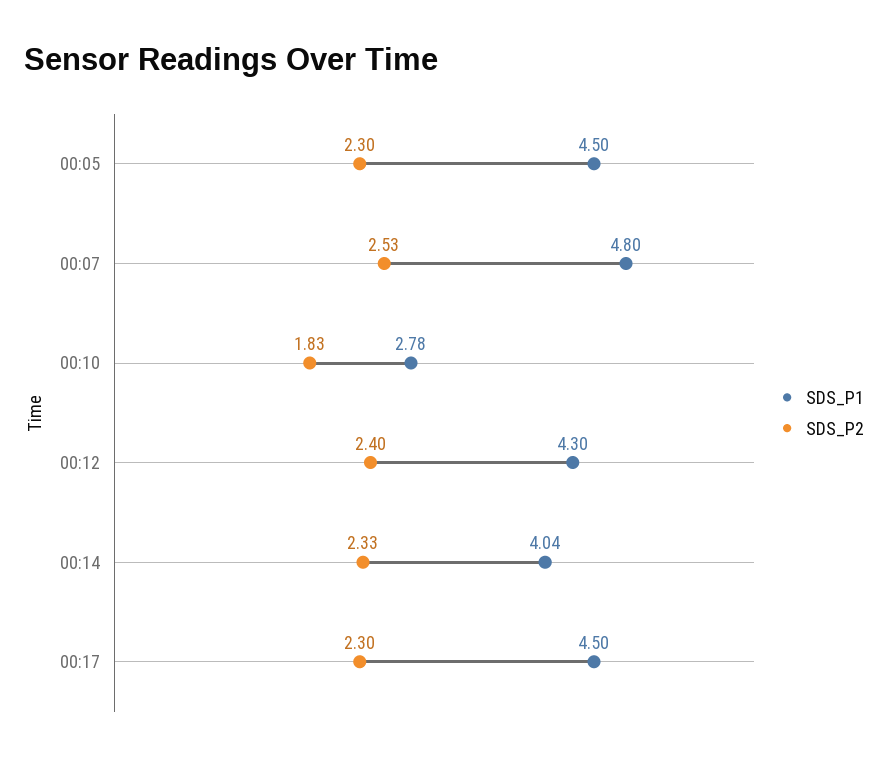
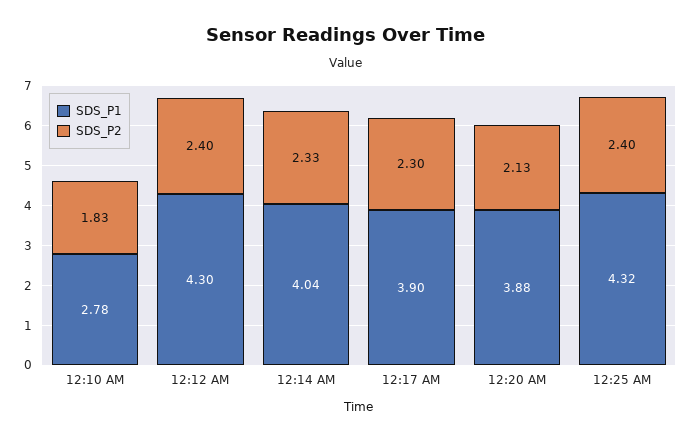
SDS_P1, 00:05: 4.5 -> none
SDS_P2, 00:05: 2.3 -> none
SDS_P1, 00:07: 4.8 -> none
SDS_P2, 00:07: 2.53 -> none
SDS_P1, 00:17: 4.5 -> 3.9
SDS_P1, 12:20 AM: none -> 3.88
SDS_P2, 12:20 AM: none -> 2.13
SDS_P1, 12:25 AM: none -> 4.32
SDS_P2, 12:25 AM: none -> 2.4

